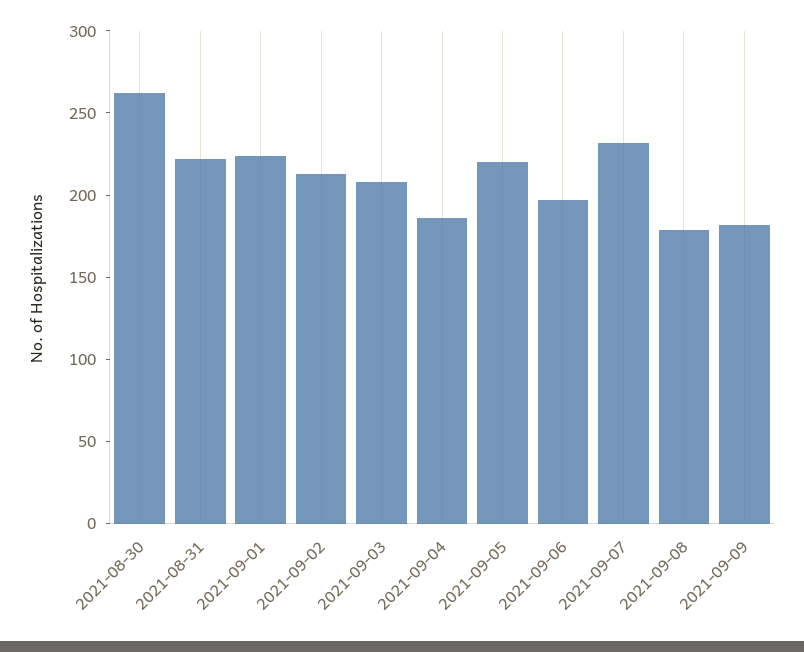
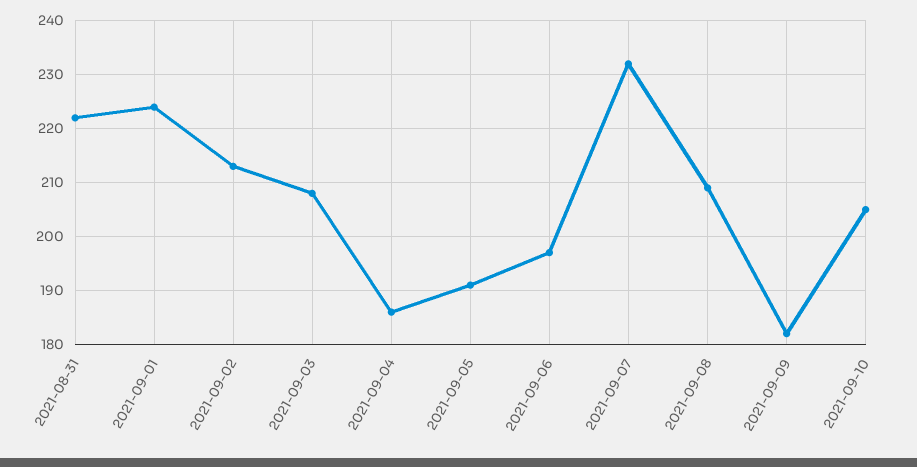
2021-08-30: 260 -> none
2021-09-05: 220 -> 190
2021-09-08: 180 -> 210
2021-09-10: none -> 205

